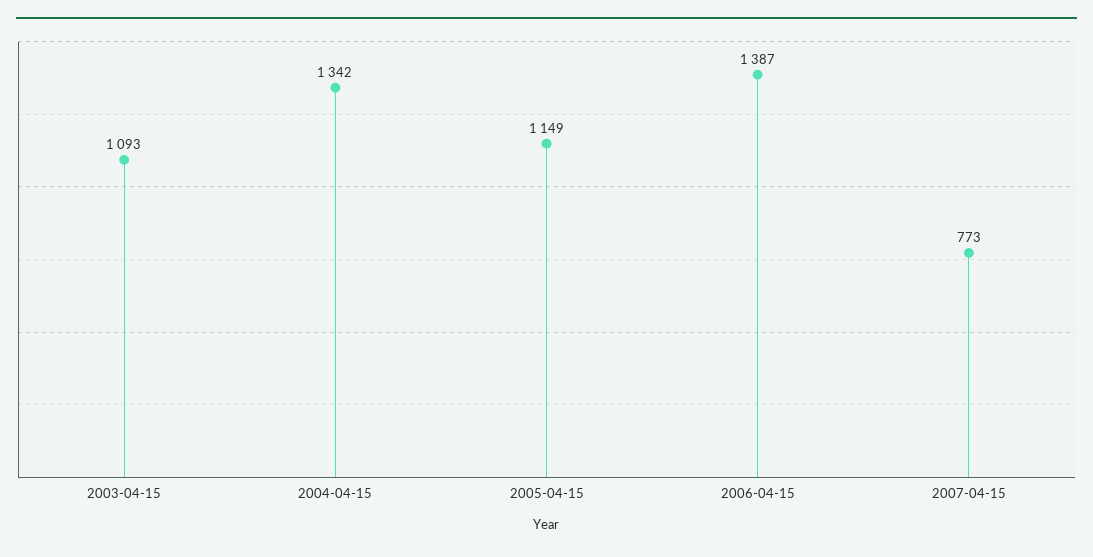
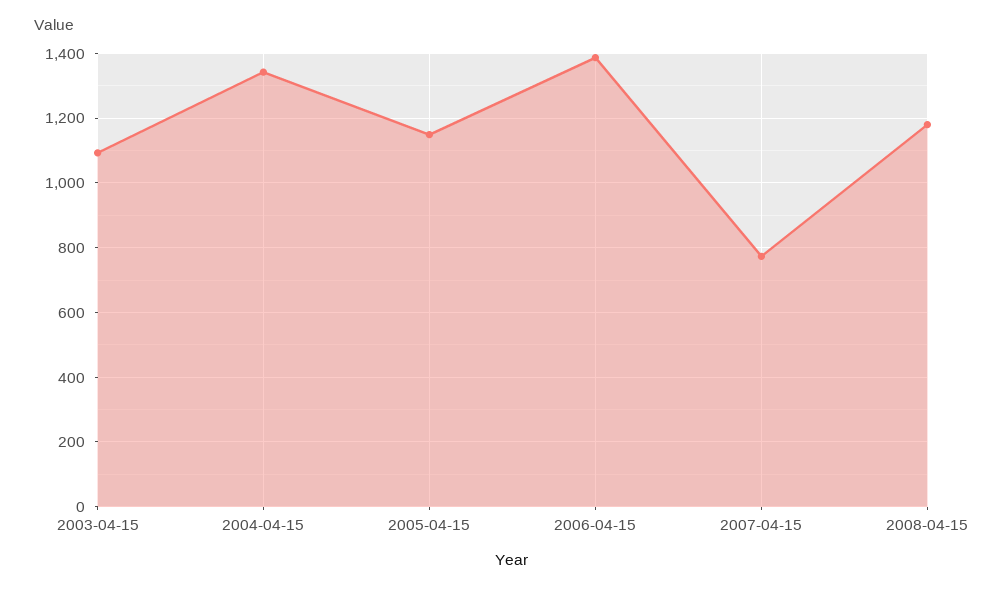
2008-04-15: none -> 1180

